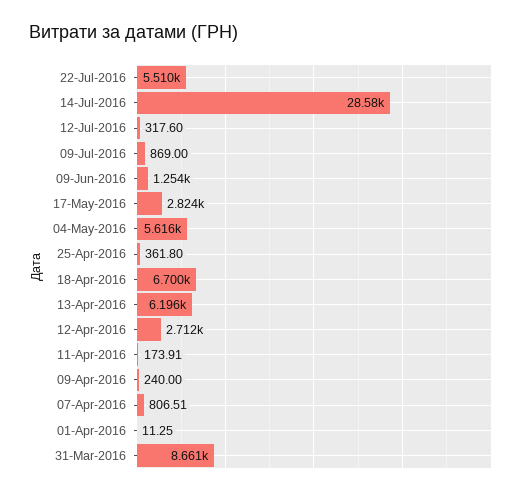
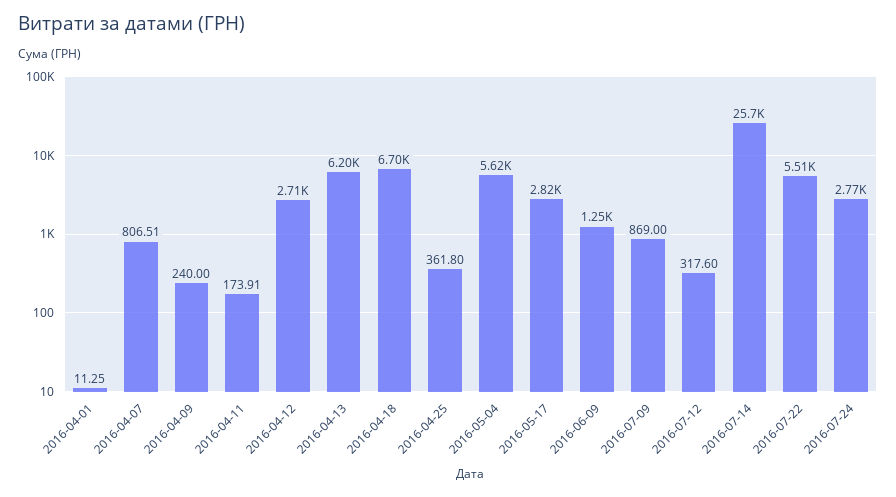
14-Jul-2016: 28580 -> 25700
31-Mar-2016: 8661 -> none
2016-07-24: none -> 2770

